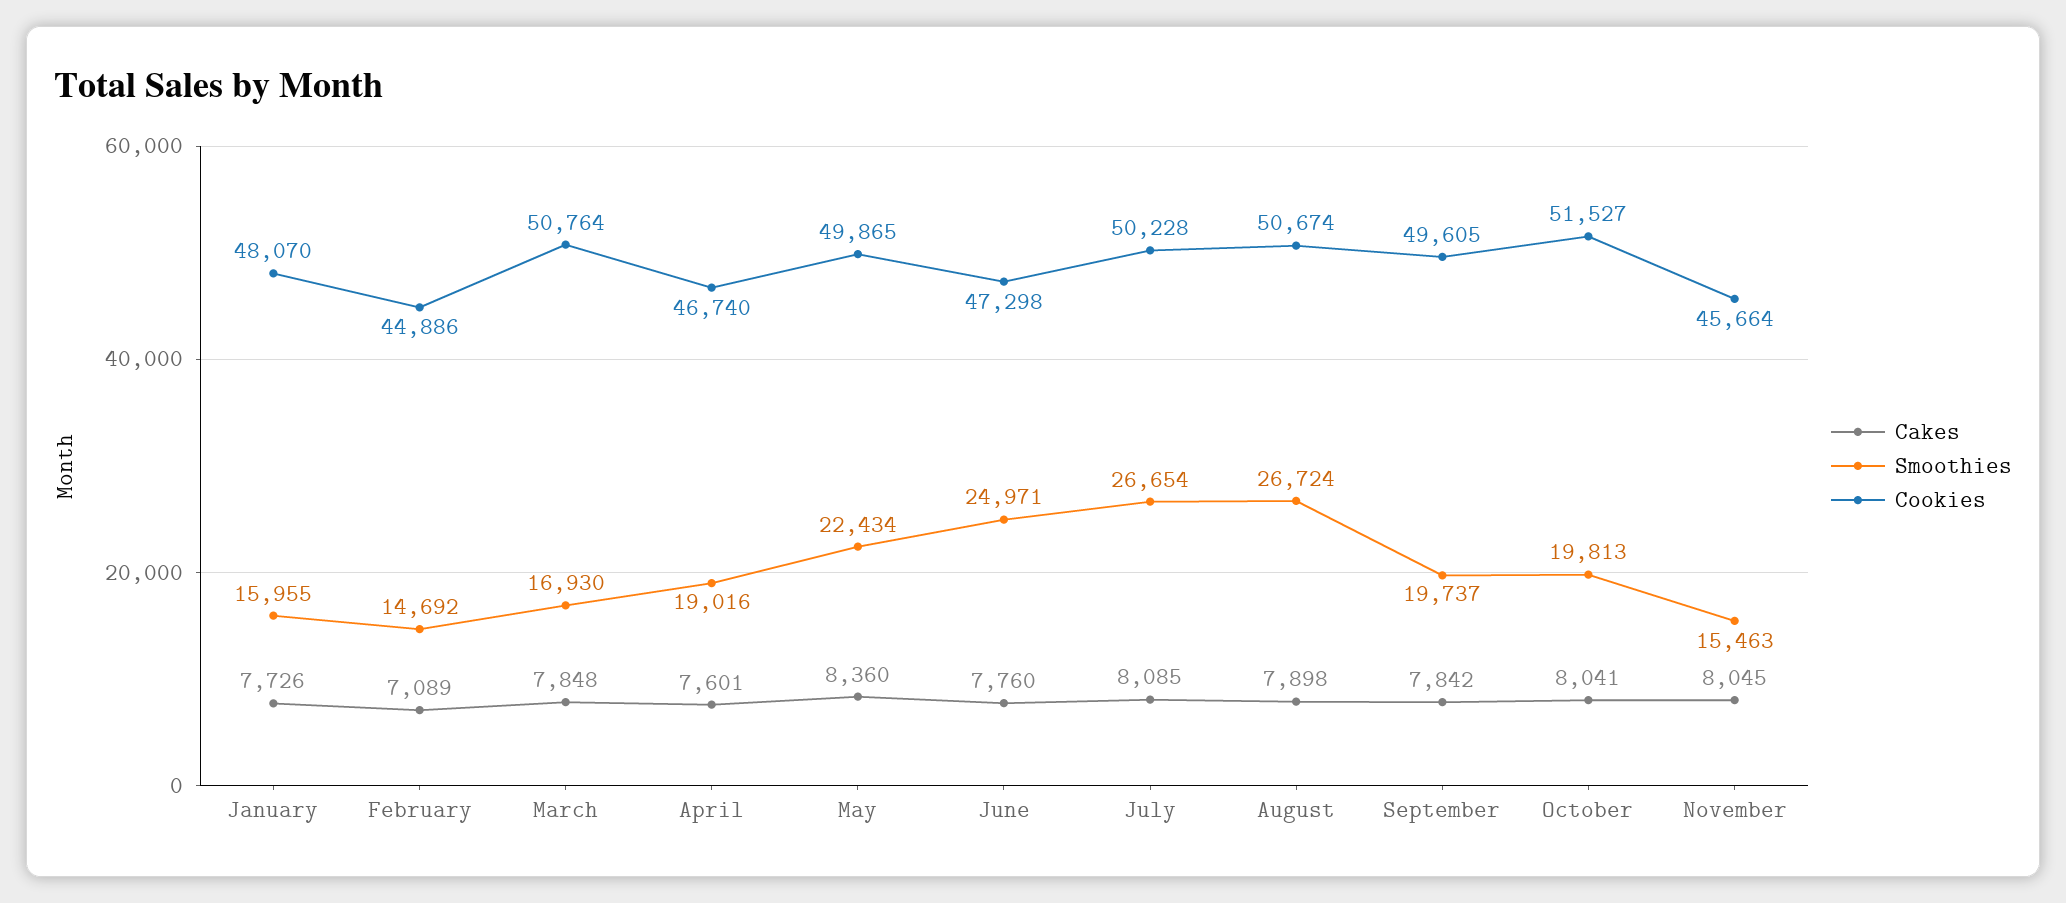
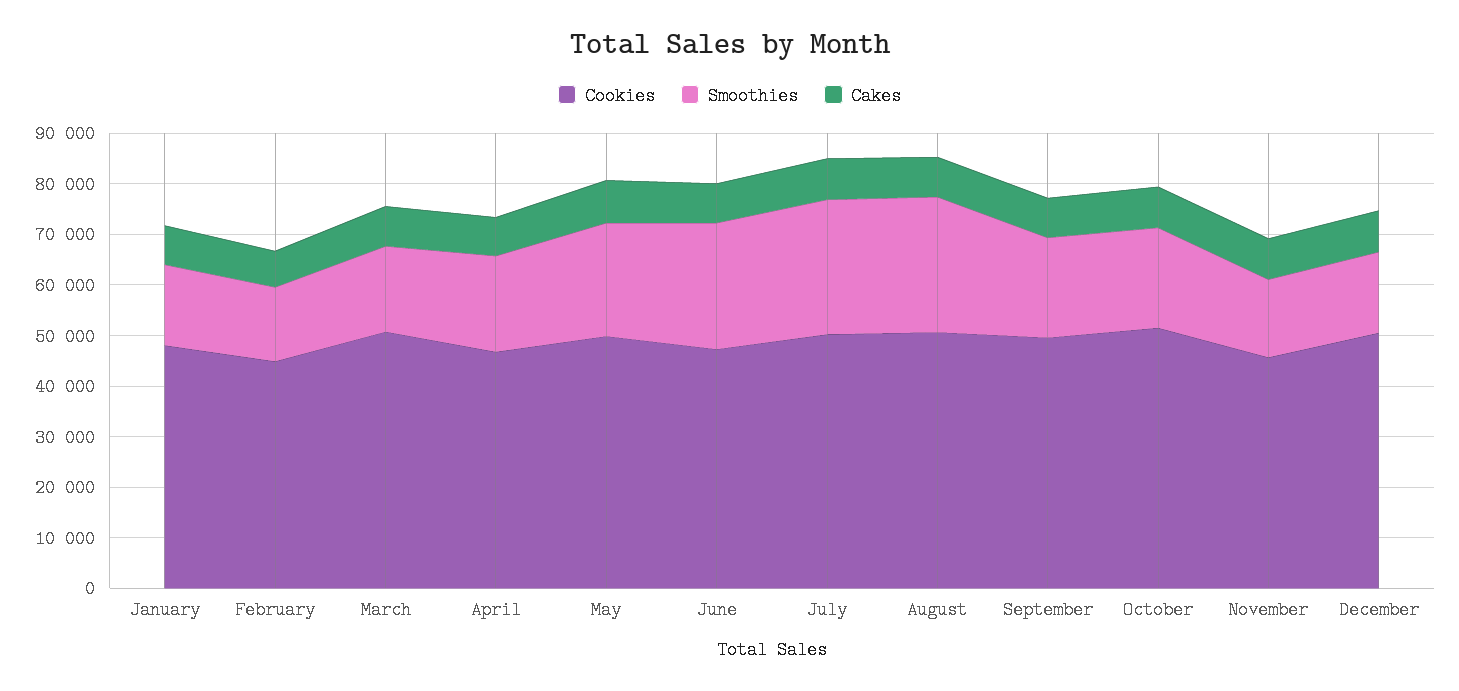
Cookies, December: none -> 50000
Smoothies, December: none -> 16000
Cakes, December: none -> 8000

